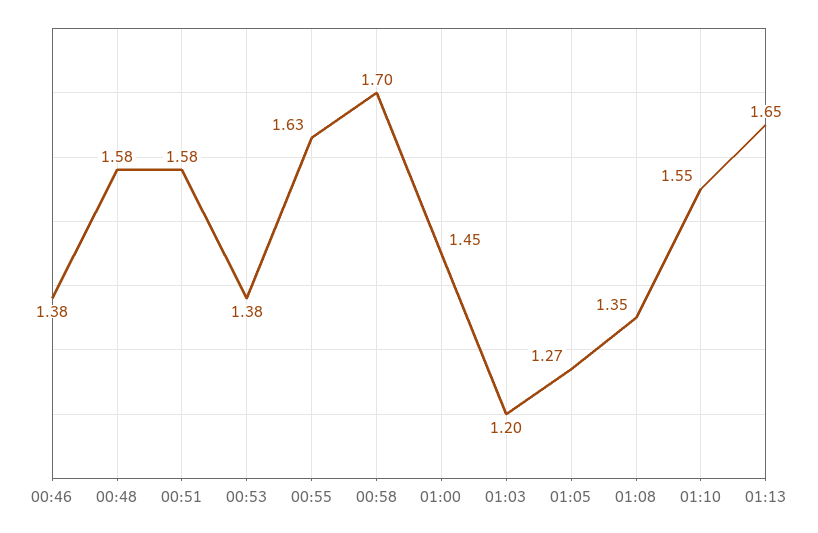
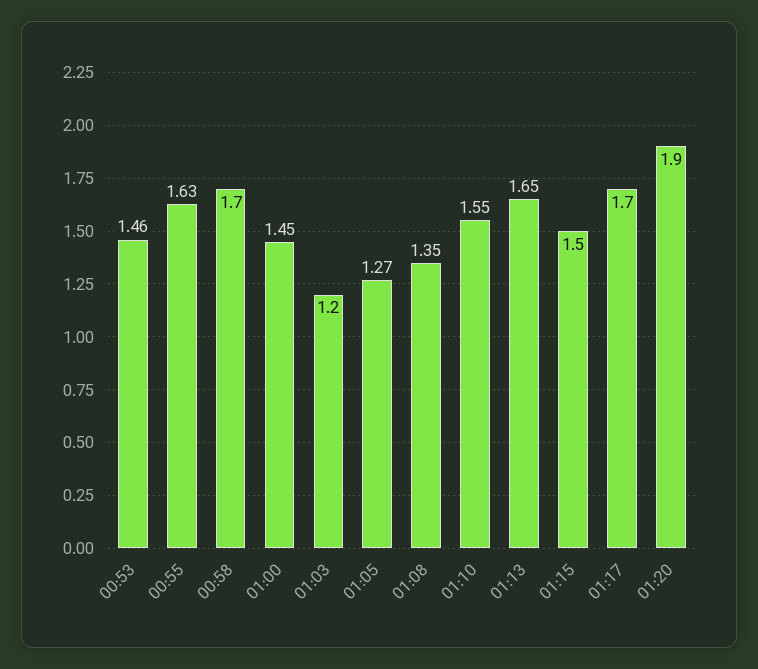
00:46: 1.38 -> none
00:48: 1.58 -> none
00:51: 1.58 -> none
00:53: 1.38 -> 1.46
01:15: none -> 1.5
01:17: none -> 1.7
01:20: none -> 1.9

